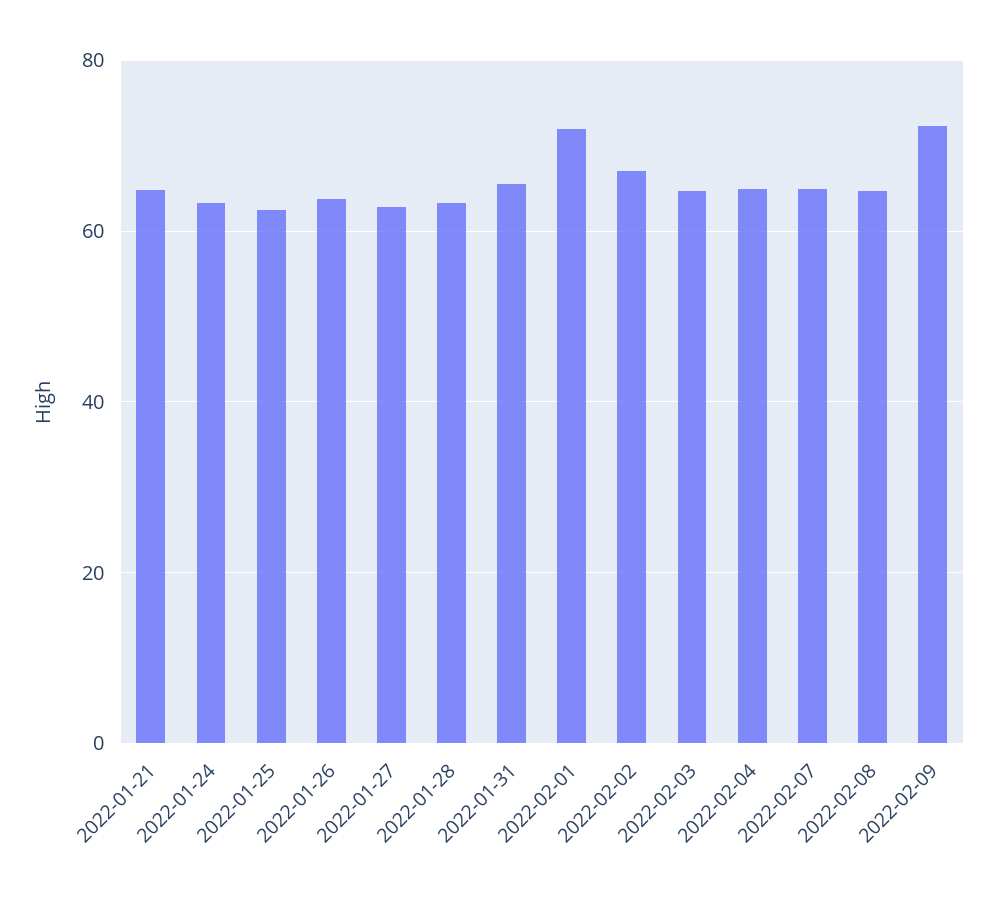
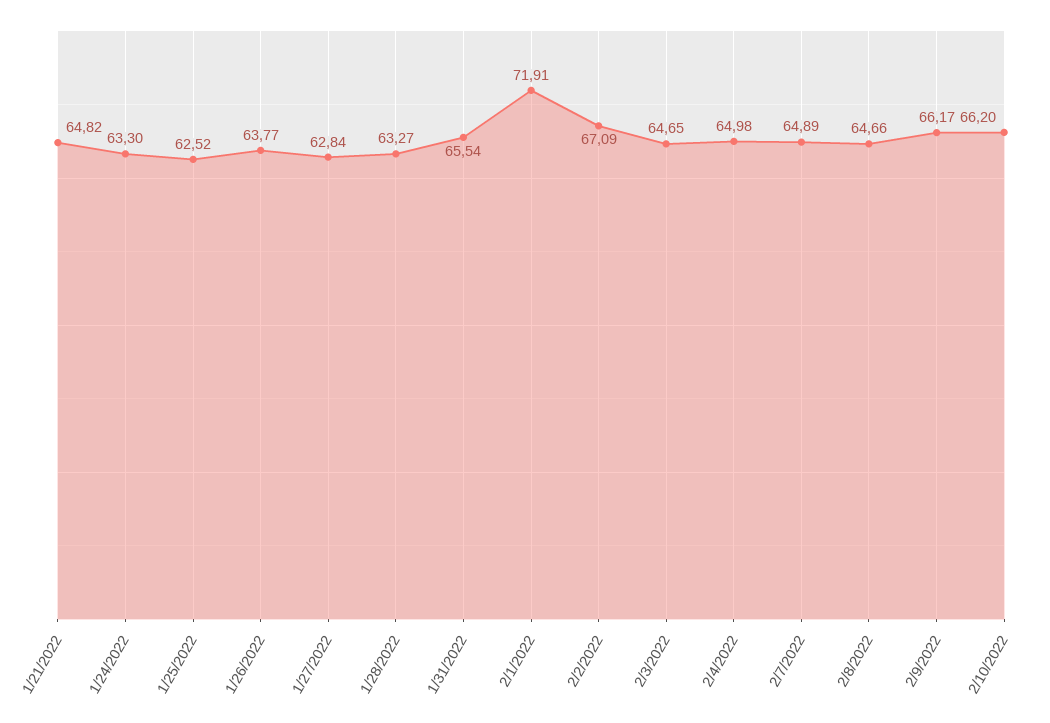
2022-02-09: 72 -> 66.17
2/10/2022: none -> 66.2

